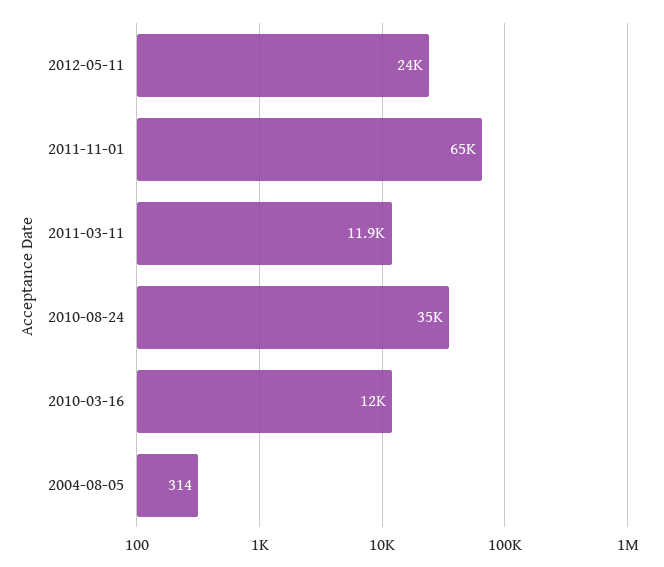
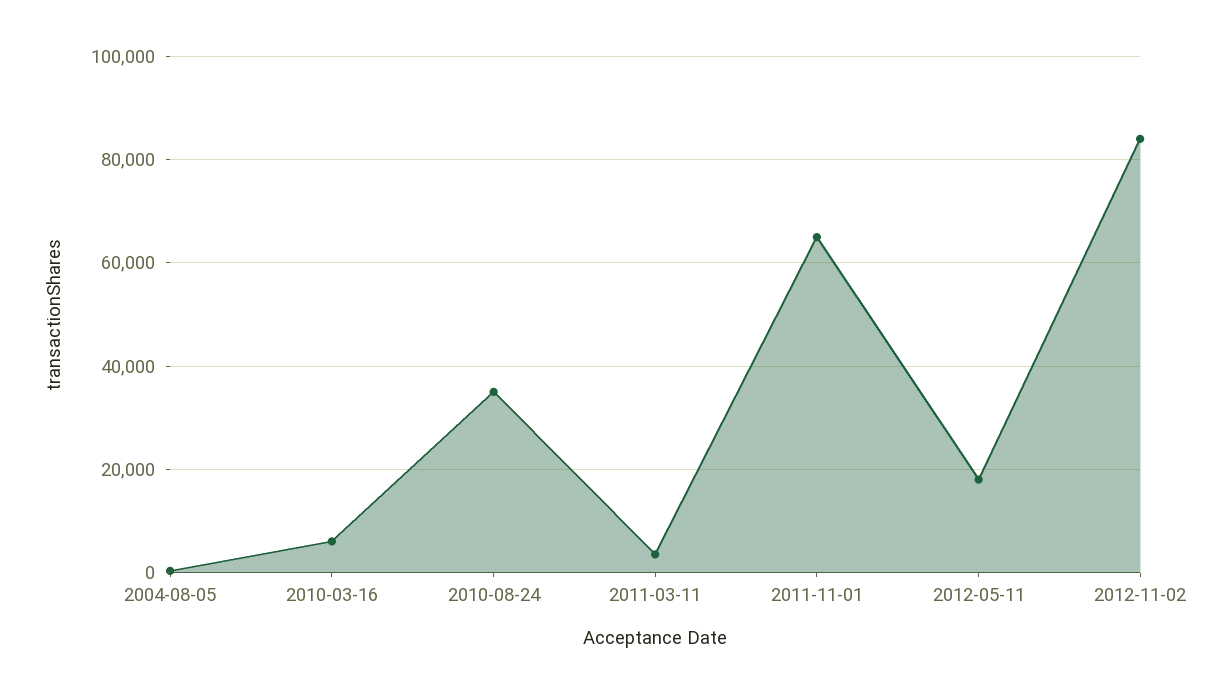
2012-05-11: 24000 -> 18000
2011-03-11: 11900 -> 4000
2010-03-16: 12000 -> 6000
2012-11-02: none -> 84000

